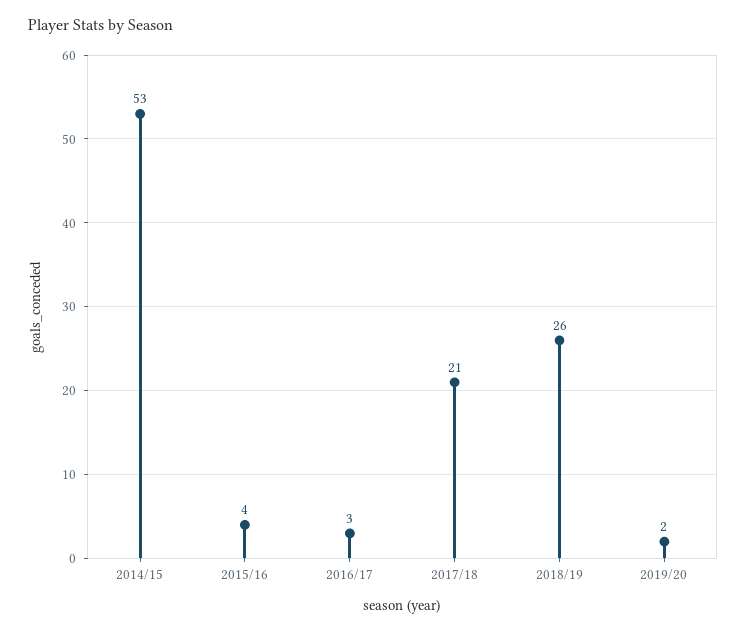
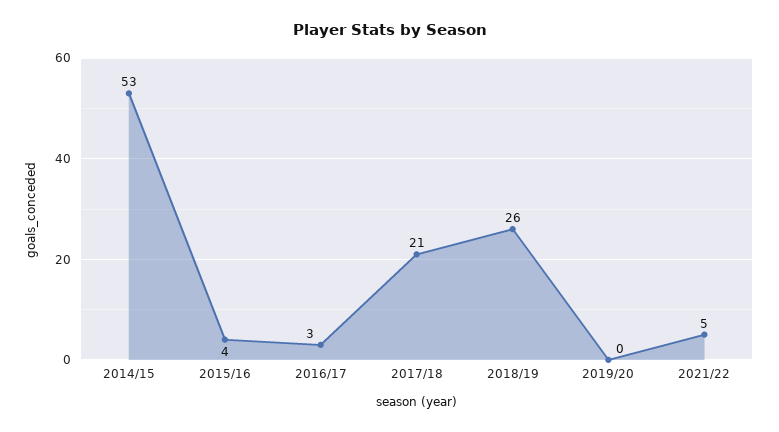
2019/20: 2 -> 0
2021/22: none -> 5

